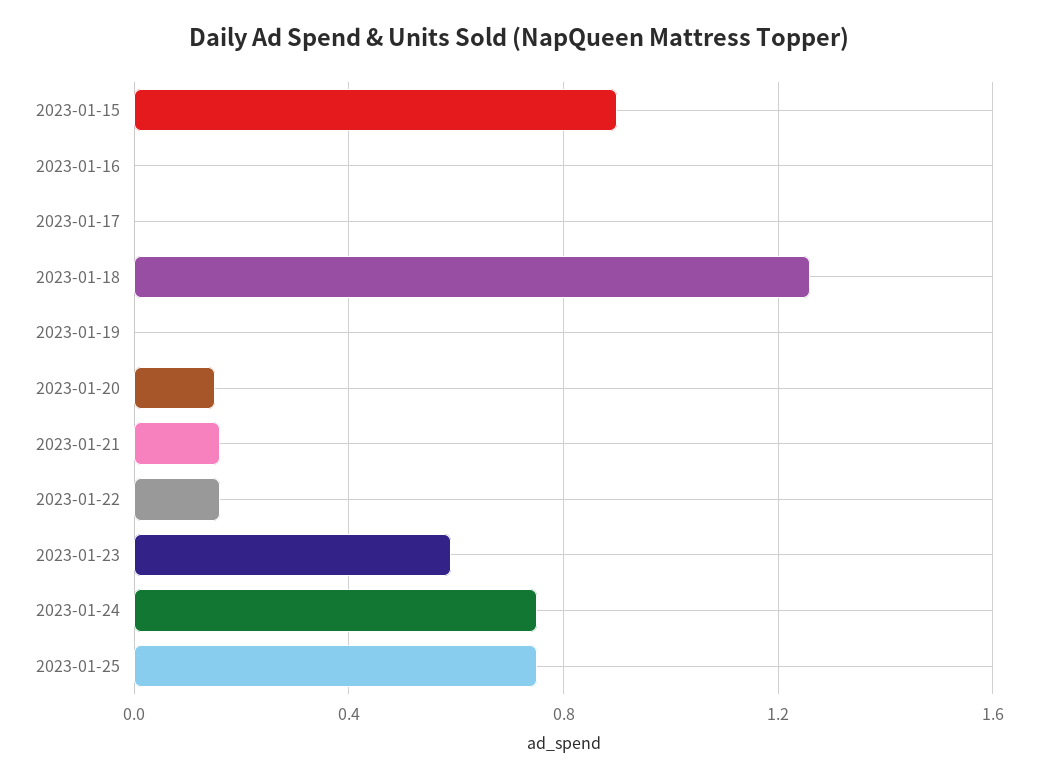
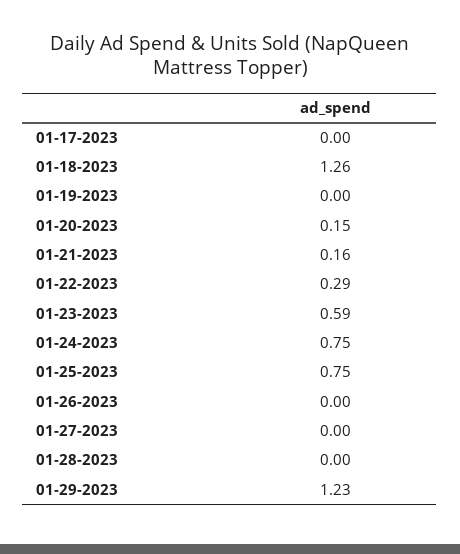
2023-01-15: 0.9 -> none
2023-01-16: 0 -> none
2023-01-22: 0.15 -> 0.29
01-26-2023: none -> 0
01-27-2023: none -> 0
01-28-2023: none -> 0
01-29-2023: none -> 1.23

